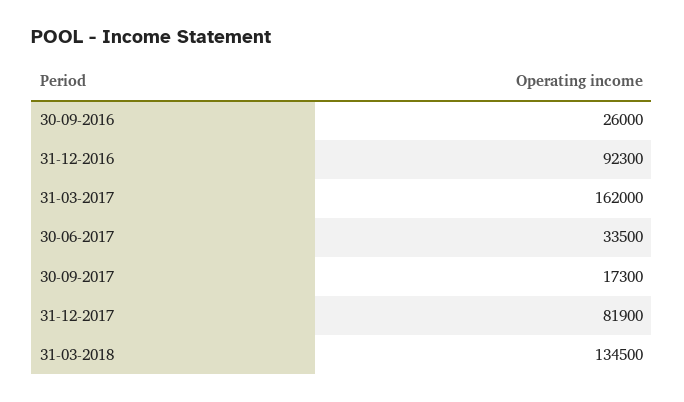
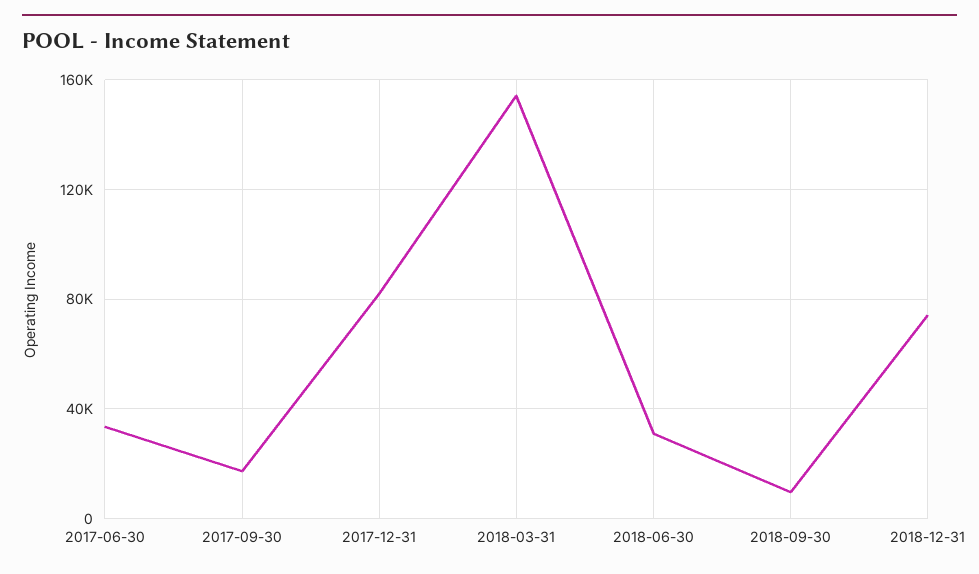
30-09-2016: 26000 -> none
31-12-2016: 92300 -> none
31-03-2017: 162000 -> none
31-03-2018: 134500 -> 155000
2018-06-30: none -> 30000
2018-09-30: none -> 10000
2018-12-31: none -> 75000

